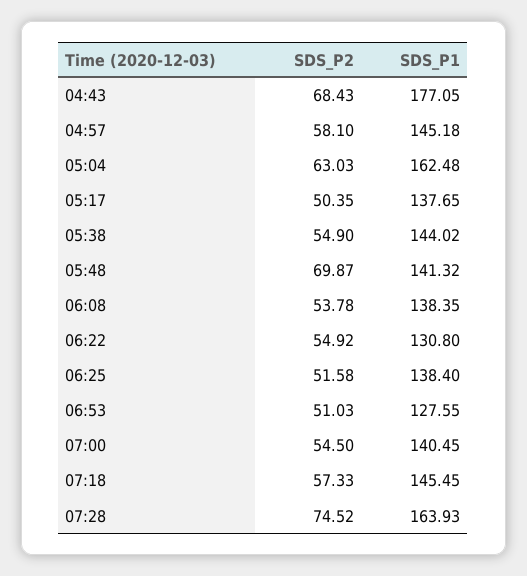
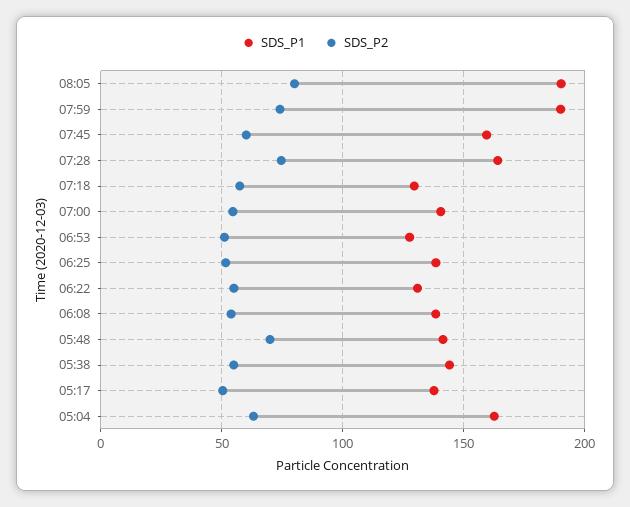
SDS_P2, 04:43: 68.43 -> none
SDS_P1, 04:43: 177.05 -> none
SDS_P2, 04:57: 58.1 -> none
SDS_P1, 04:57: 145.18 -> none
SDS_P1, 07:18: 145.45 -> 130
SDS_P1, 08:05: none -> 190
SDS_P2, 08:05: none -> 80
SDS_P1, 07:59: none -> 190
SDS_P2, 07:59: none -> 75
SDS_P1, 07:45: none -> 160
SDS_P2, 07:45: none -> 60

